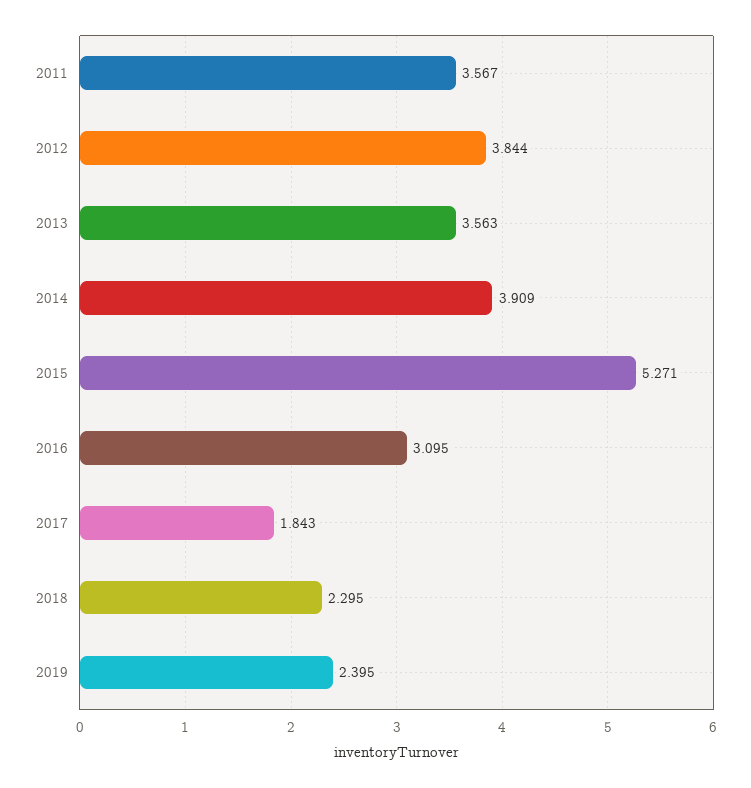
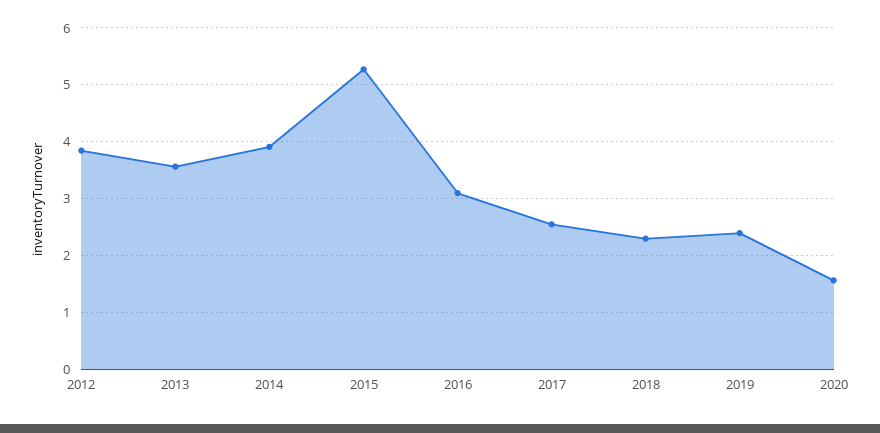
2011: 3.567 -> none
2017: 1.843 -> 2.6
2020: none -> 1.6

